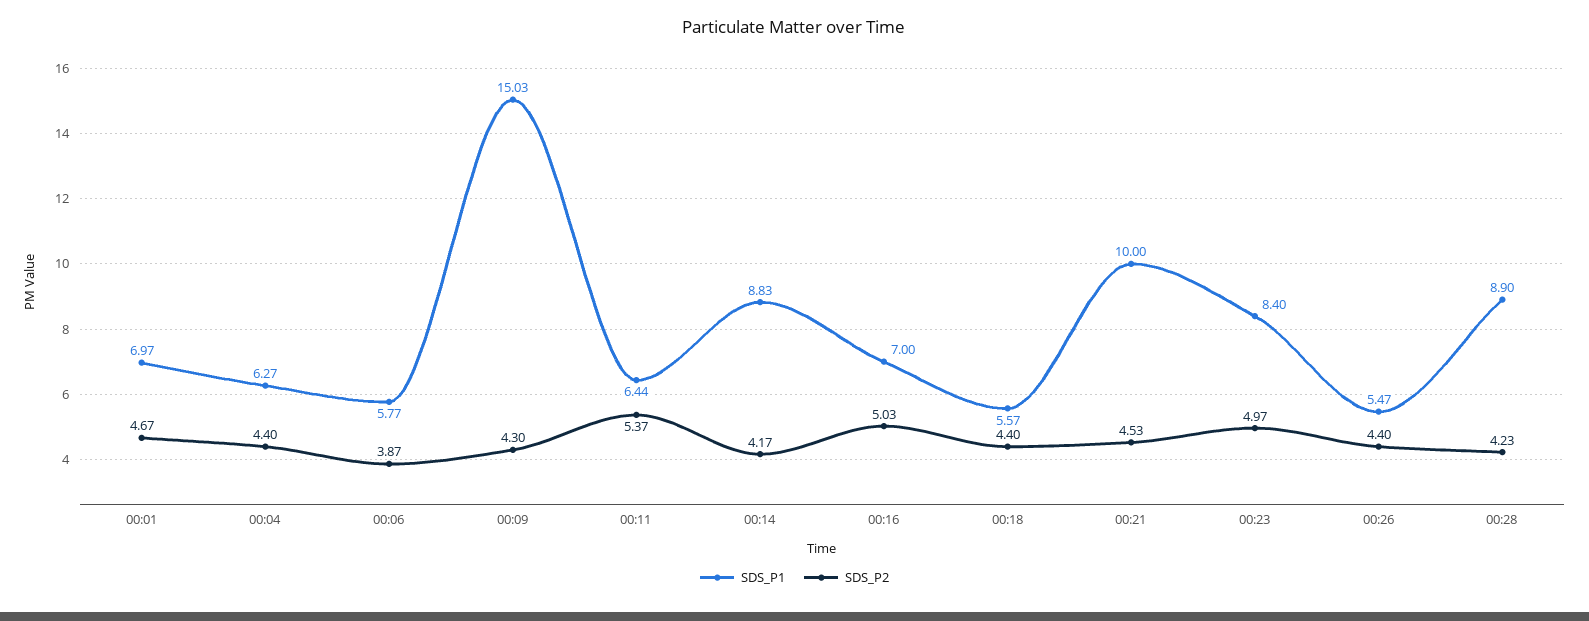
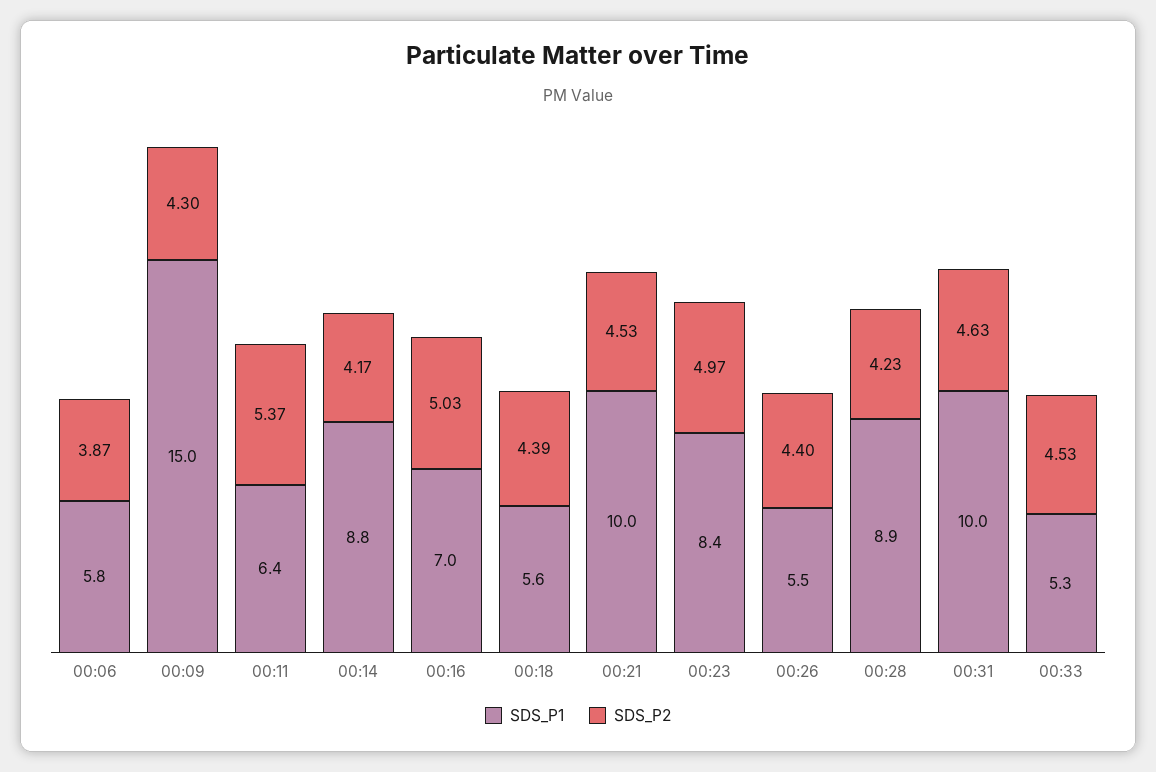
SDS_P1, 00:01: 6.97 -> none
SDS_P2, 00:01: 4.67 -> none
SDS_P1, 00:04: 6.27 -> none
SDS_P2, 00:04: 4.4 -> none
SDS_P2, 00:18: 4.4 -> 4.39
SDS_P1, 00:31: none -> 10
SDS_P2, 00:31: none -> 4.63
SDS_P1, 00:33: none -> 5.3
SDS_P2, 00:33: none -> 4.53

